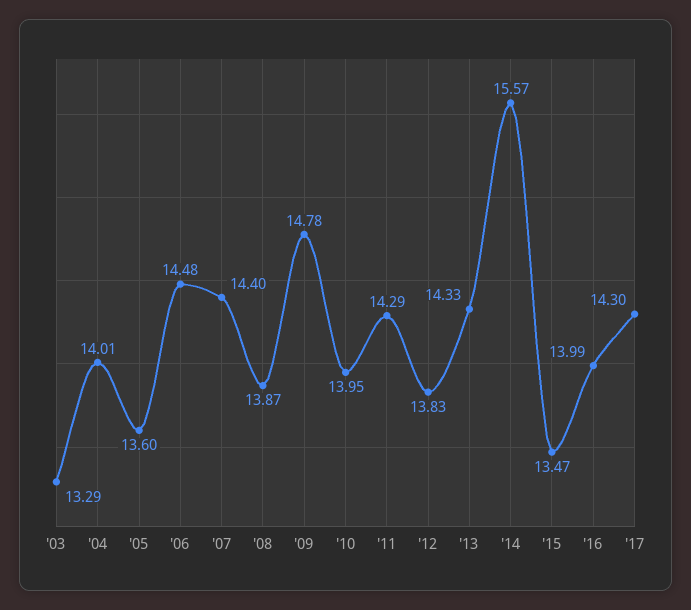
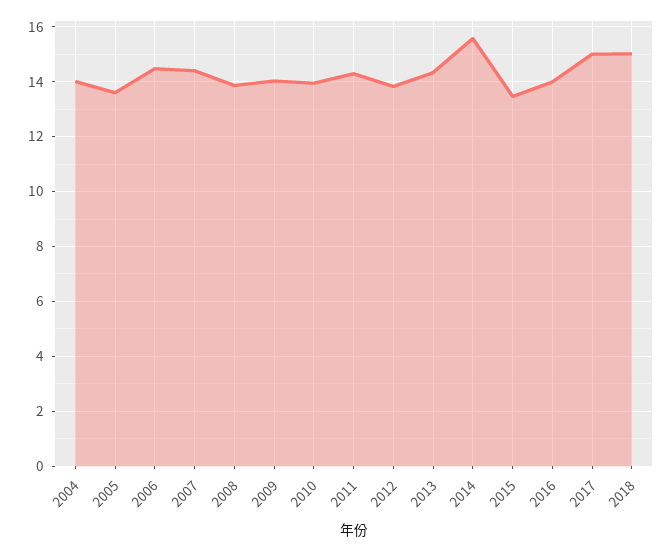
'03: 13.29 -> none
'09: 14.78 -> 14
'17: 14.3 -> 15
2018: none -> 15

